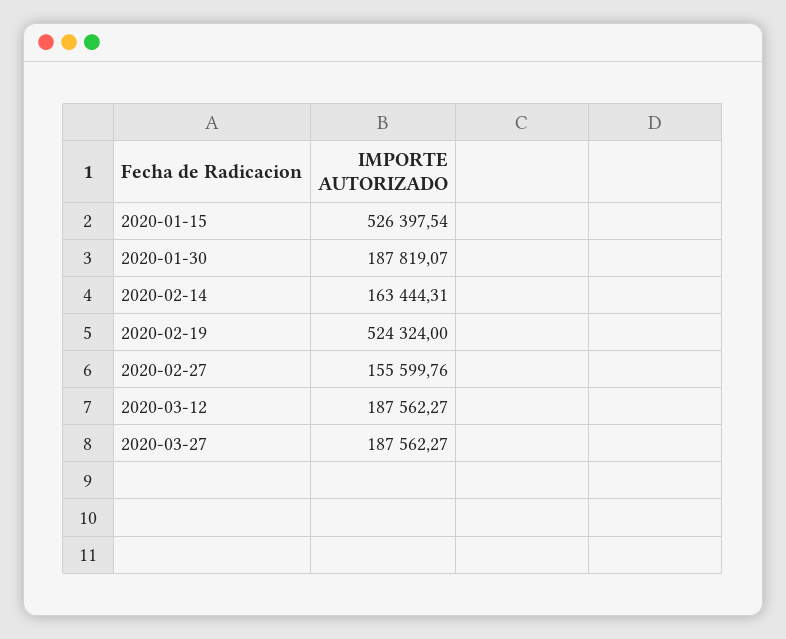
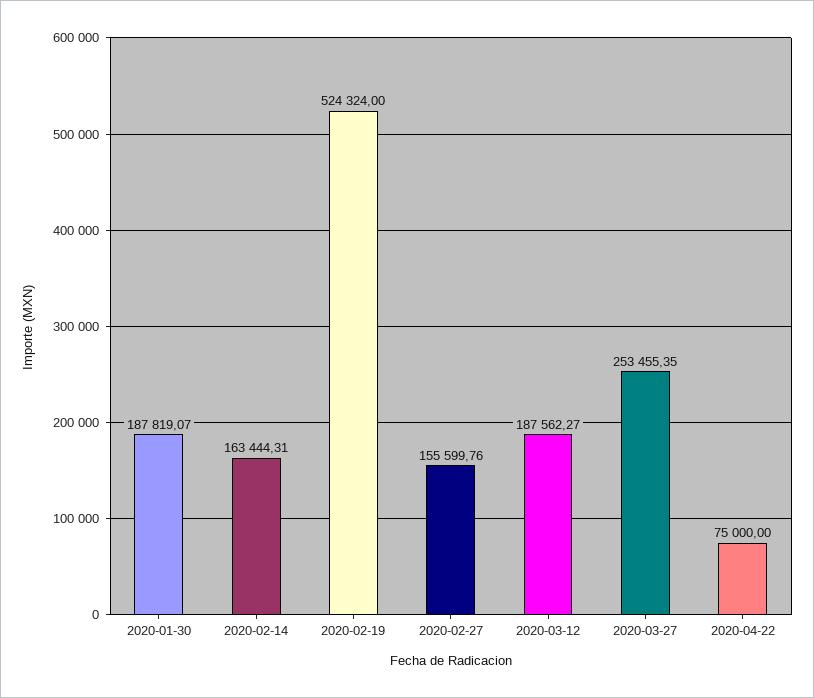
2020-01-15: 526397.54 -> none
2020-03-27: 187562.27 -> 253455.35
2020-04-22: none -> 75000

